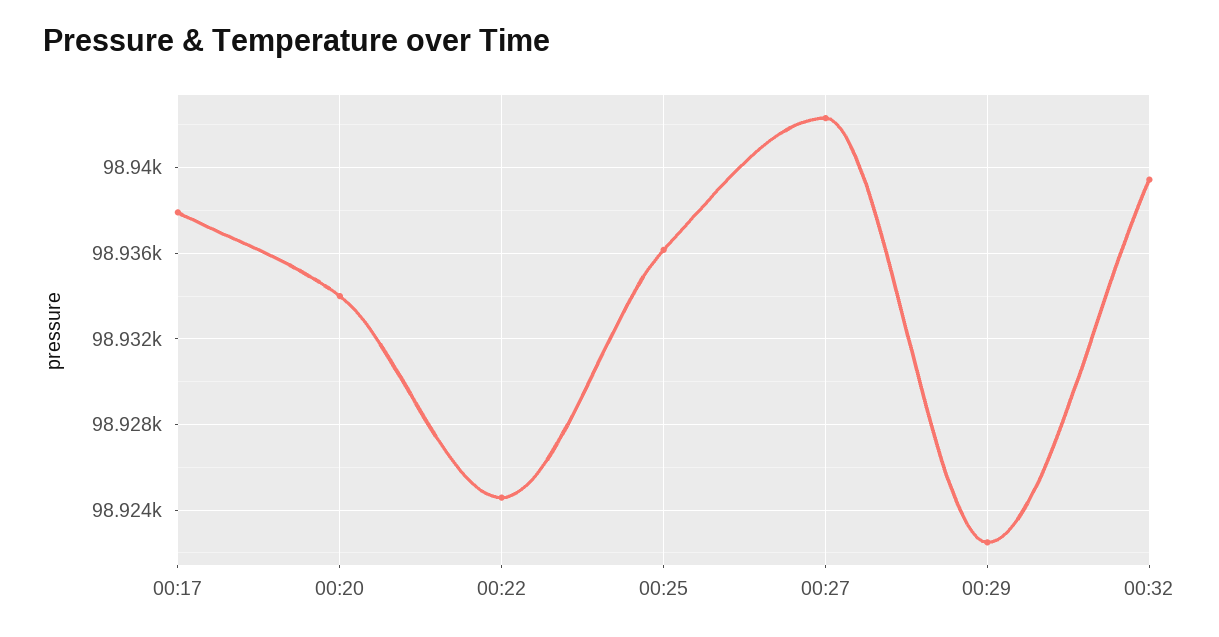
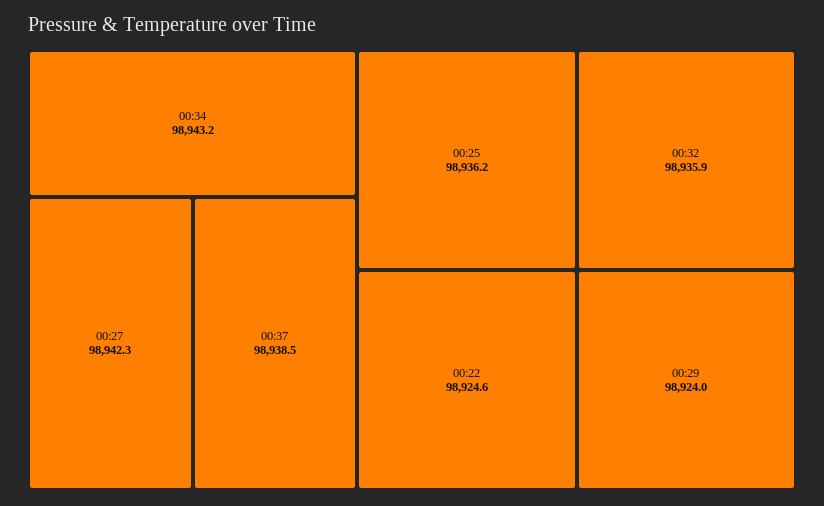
00:17: 98938 -> none
00:20: 98934 -> none
00:29: 98922.5 -> 98924
00:32: 98939.5 -> 98935.9
00:34: none -> 98943.2
00:37: none -> 98938.5

